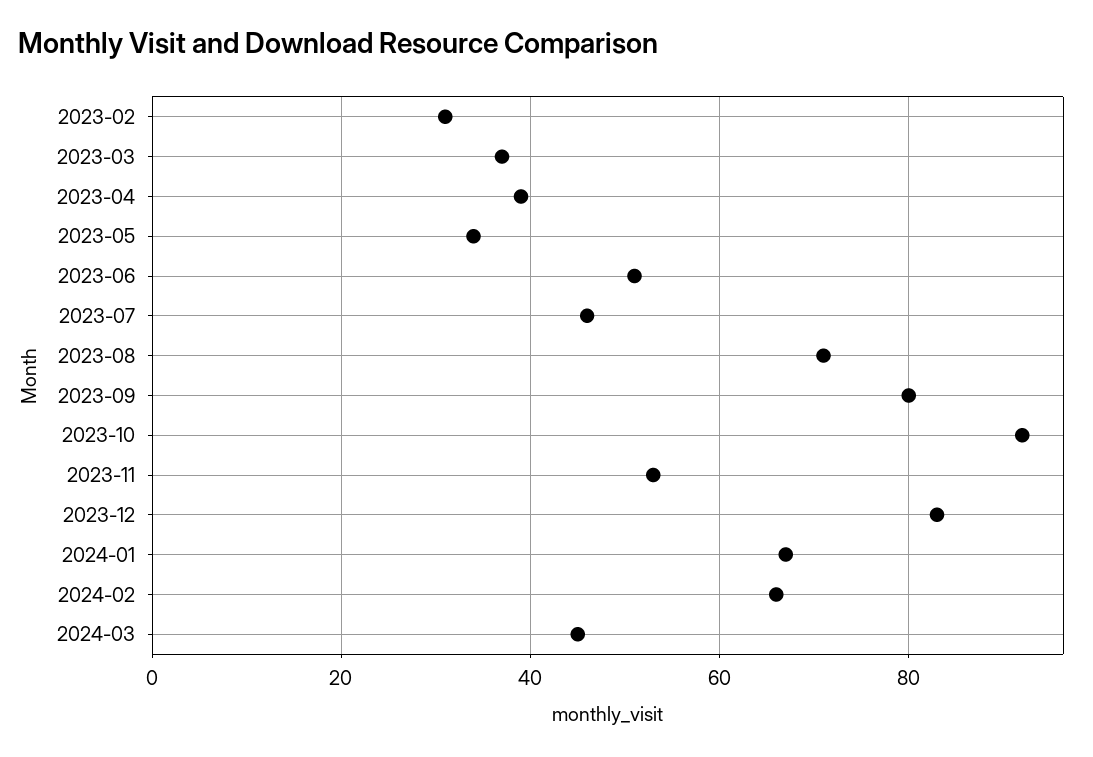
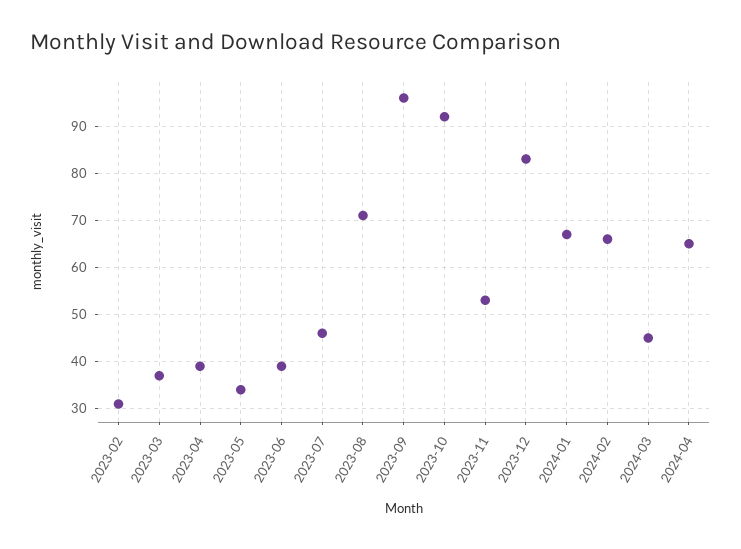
2023-06: 50 -> 40
2023-09: 80 -> 95
2024-04: none -> 65

